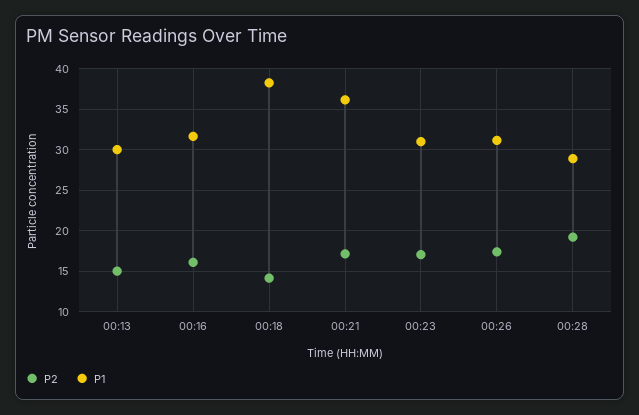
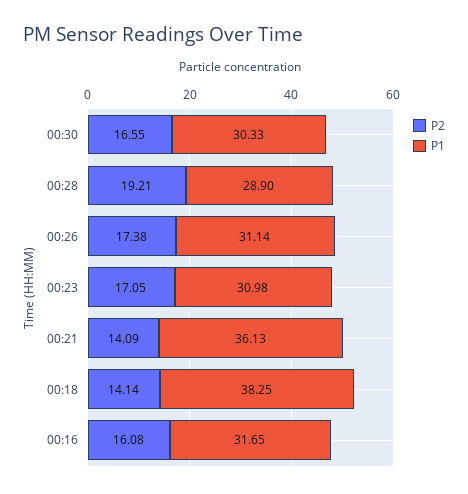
P2, 00:13: 15 -> none
P1, 00:13: 30 -> none
P2, 00:21: 17 -> 14.09
P2, 00:30: none -> 16.55
P1, 00:30: none -> 30.33

